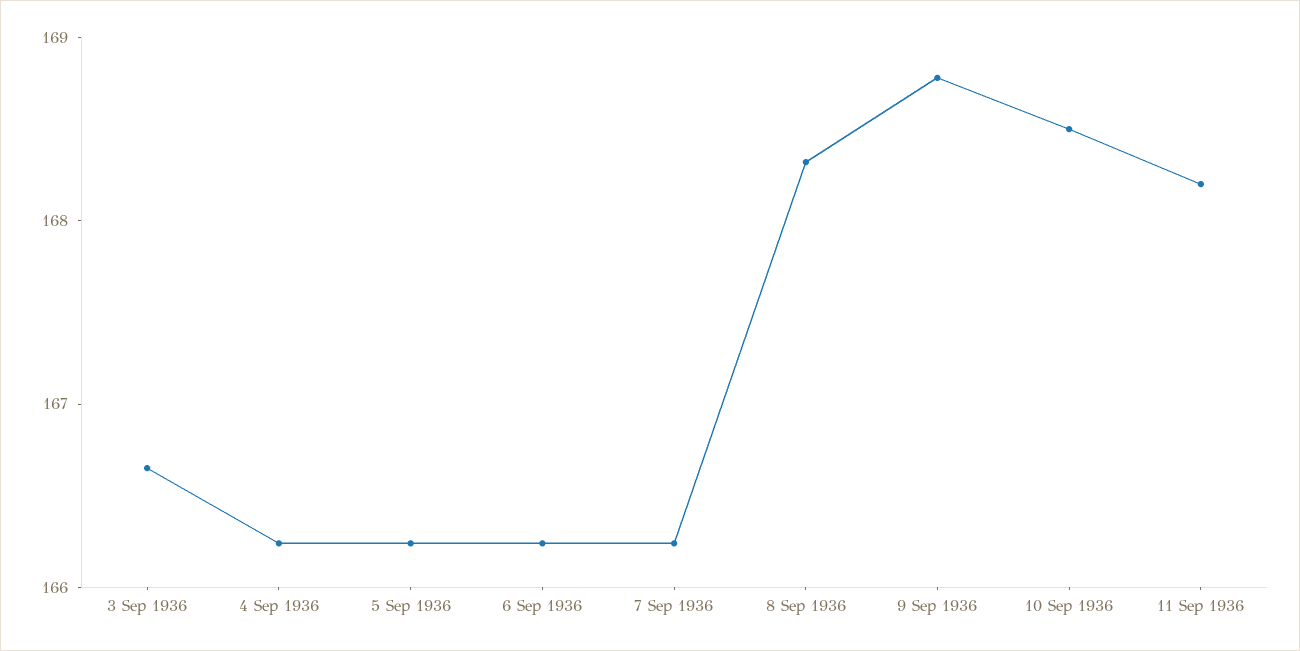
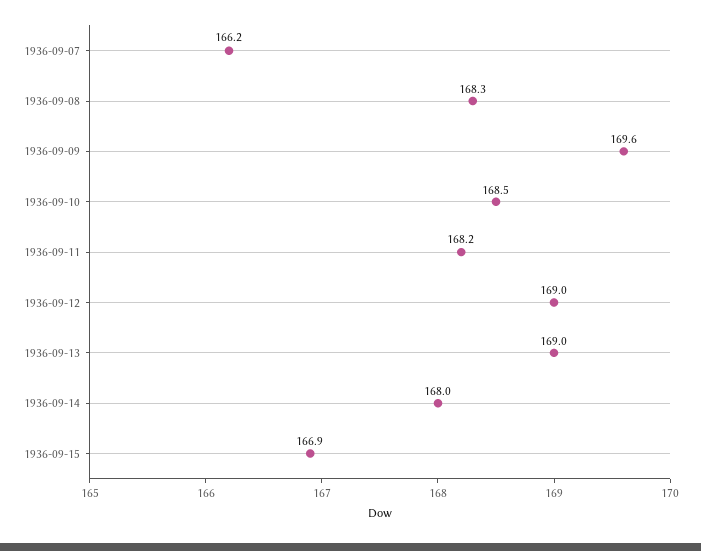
3 Sep 1936: 166.6 -> none
4 Sep 1936: 166.2 -> none
5 Sep 1936: 166.2 -> none
6 Sep 1936: 166.2 -> none
9 Sep 1936: 168.8 -> 169.6
1936-09-12: none -> 169
1936-09-13: none -> 169
1936-09-14: none -> 168
1936-09-15: none -> 166.9

